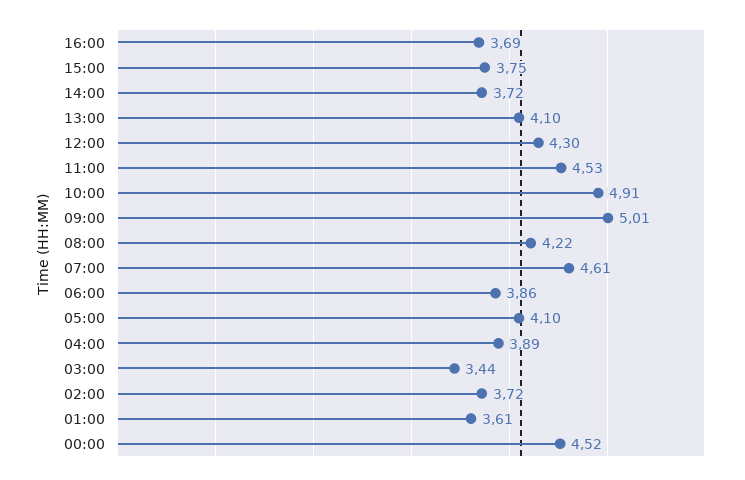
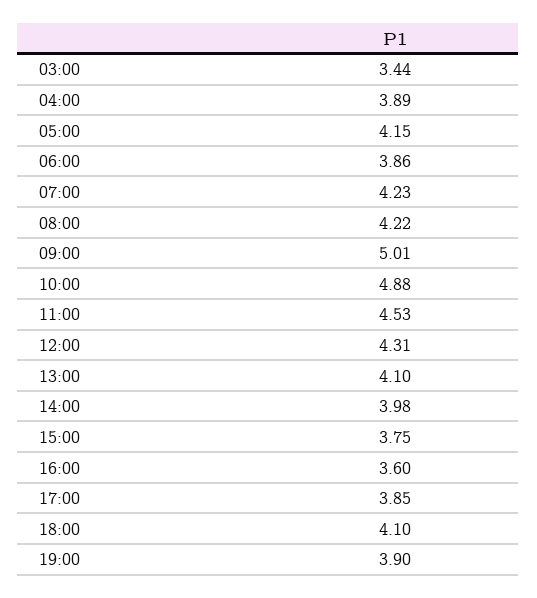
16:00: 3.69 -> 3.6
14:00: 3.72 -> 3.98
12:00: 4.3 -> 4.31
10:00: 4.91 -> 4.88
07:00: 4.61 -> 4.23
05:00: 4.1 -> 4.15
02:00: 3.72 -> none
01:00: 3.61 -> none
00:00: 4.52 -> none
17:00: none -> 3.85
18:00: none -> 4.1
19:00: none -> 3.9

